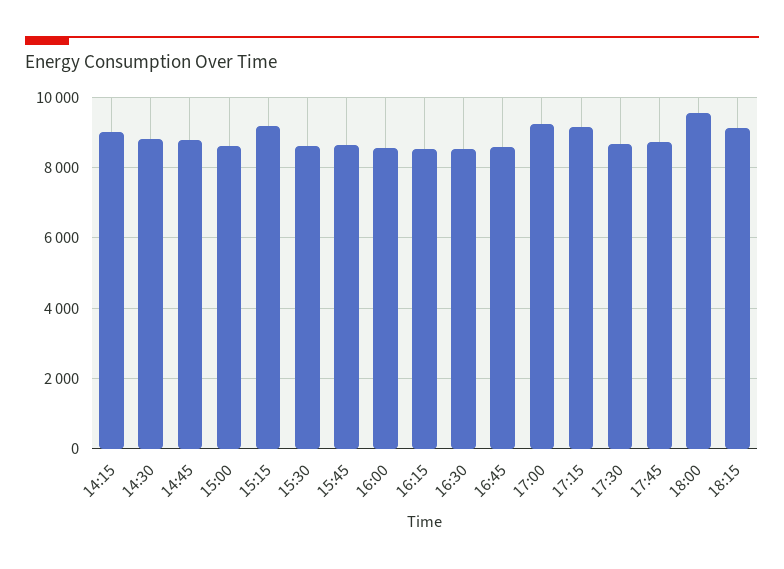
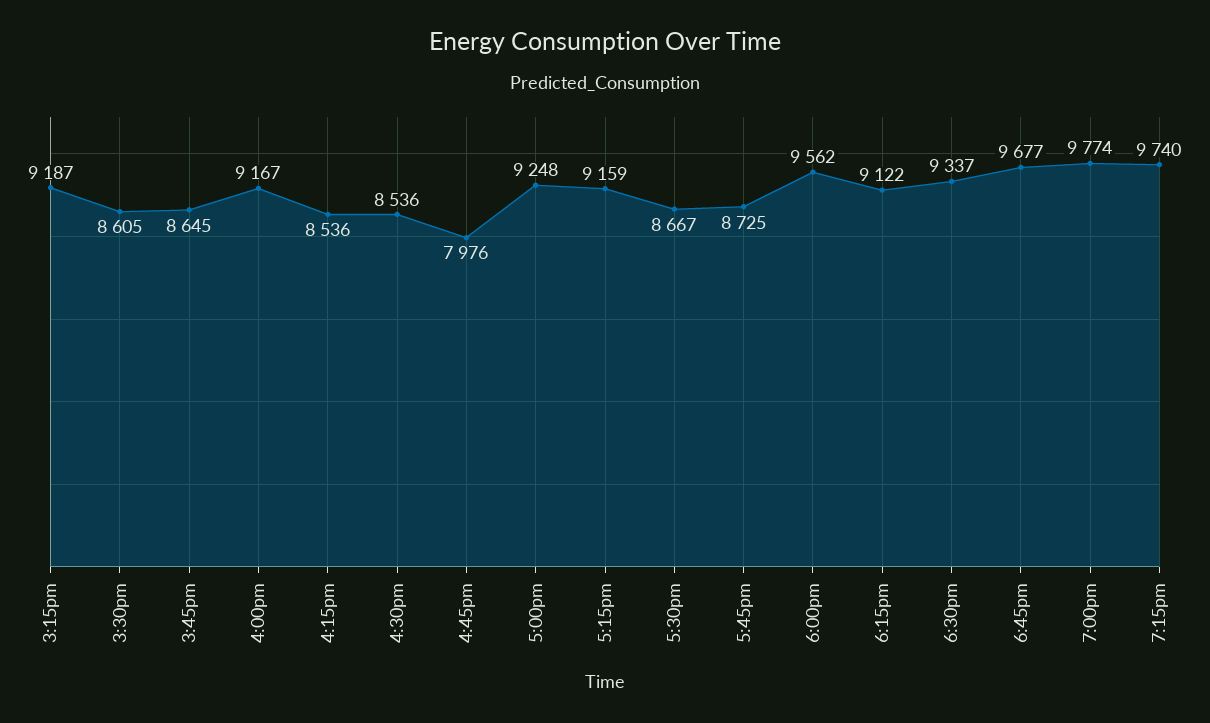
14:15: 9000 -> none
14:30: 8800 -> none
14:45: 8800 -> none
15:00: 8600 -> none
16:00: 8600 -> 9167
16:45: 8600 -> 7976
6:30pm: none -> 9337
6:45pm: none -> 9677
7:00pm: none -> 9774
7:15pm: none -> 9740

